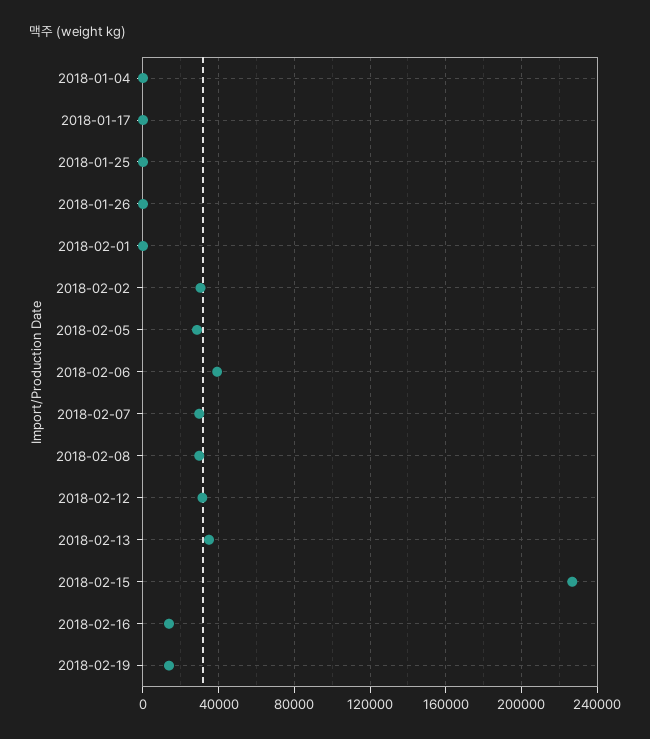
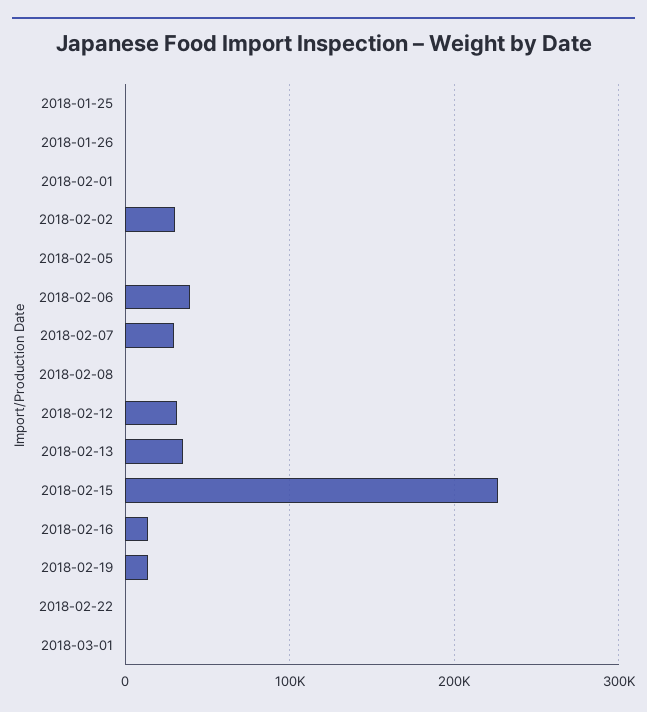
2018-01-04: 0 -> none
2018-01-17: 0 -> none
2018-02-05: 30000 -> 0
2018-02-08: 30000 -> 0
2018-02-22: none -> 0
2018-03-01: none -> 0

